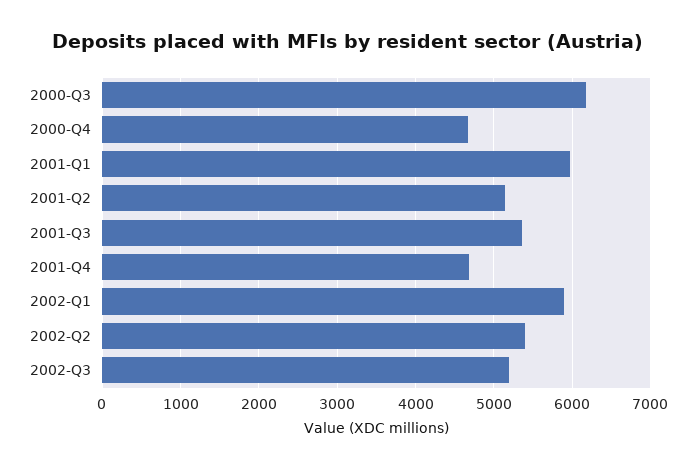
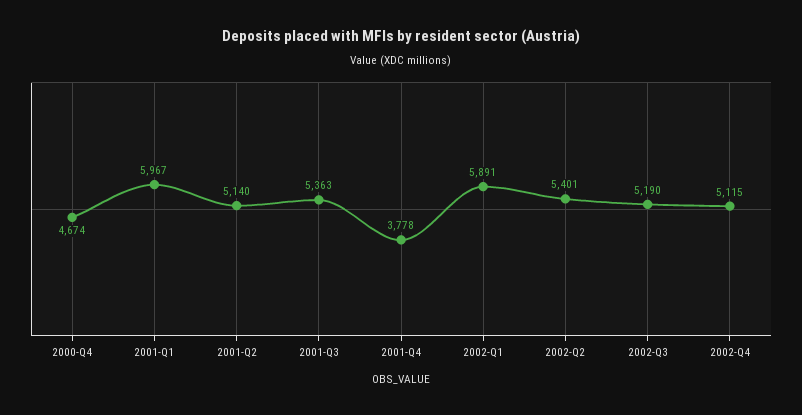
2000-Q3: 6200 -> none
2001-Q4: 4700 -> 3778
2002-Q4: none -> 5115

